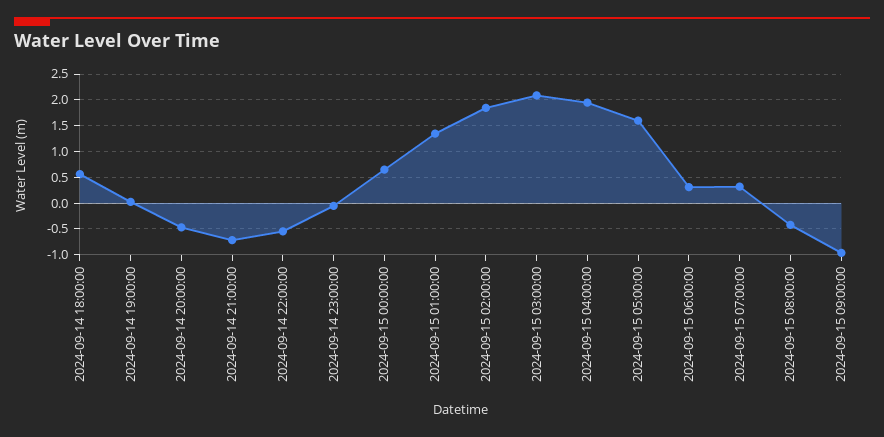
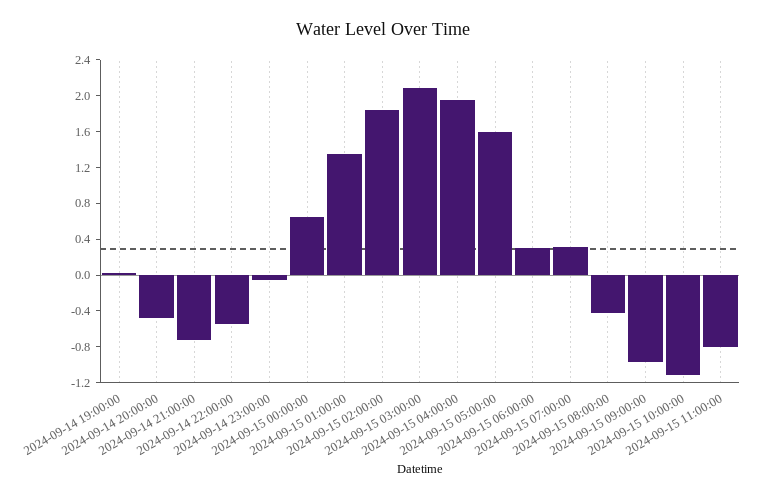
2024-09-14 18:00:00: 0.5 -> none
2024-09-15 10:00:00: none -> -1.1
2024-09-15 11:00:00: none -> -0.8

